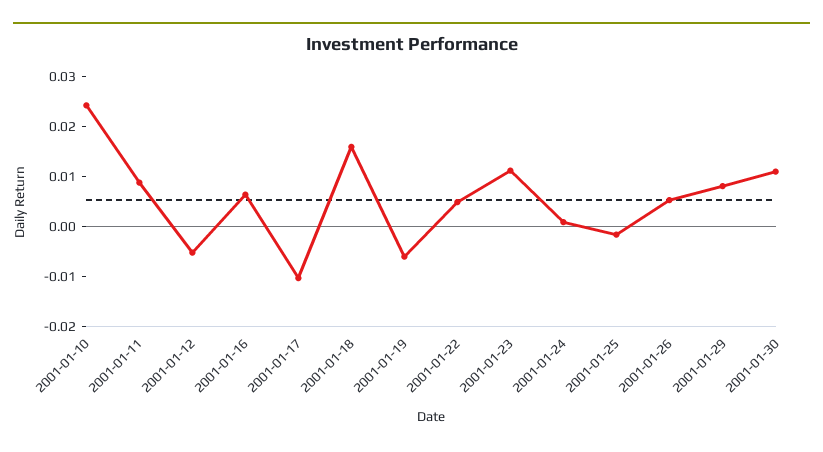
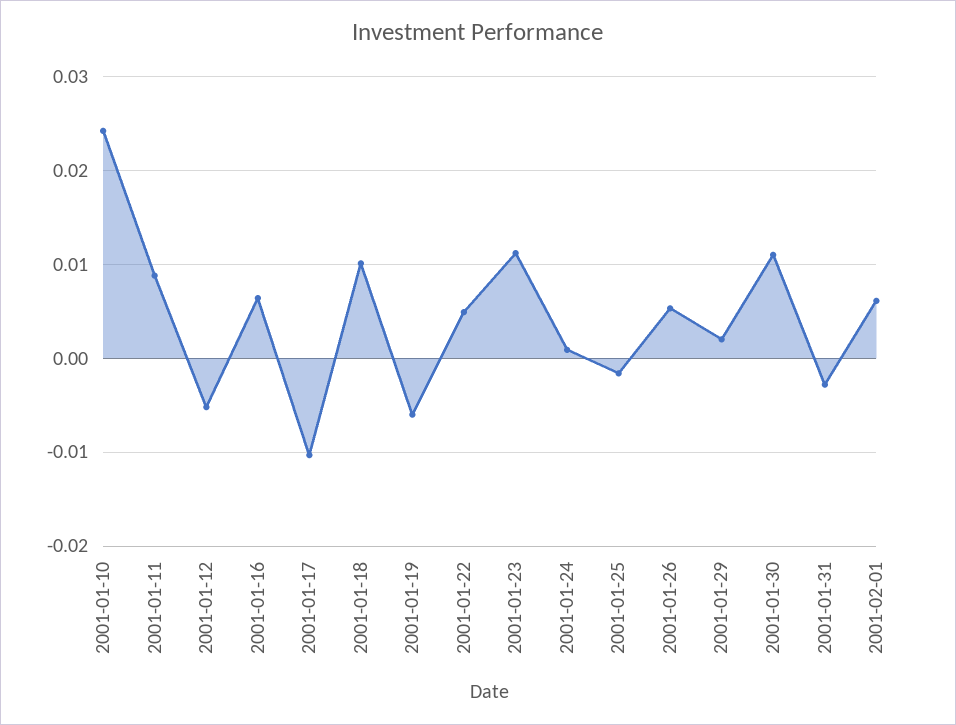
2001-01-18: 0.016 -> 0.01
2001-01-29: 0.008 -> 0.002
2001-01-31: none -> -0.003
2001-02-01: none -> 0.006

